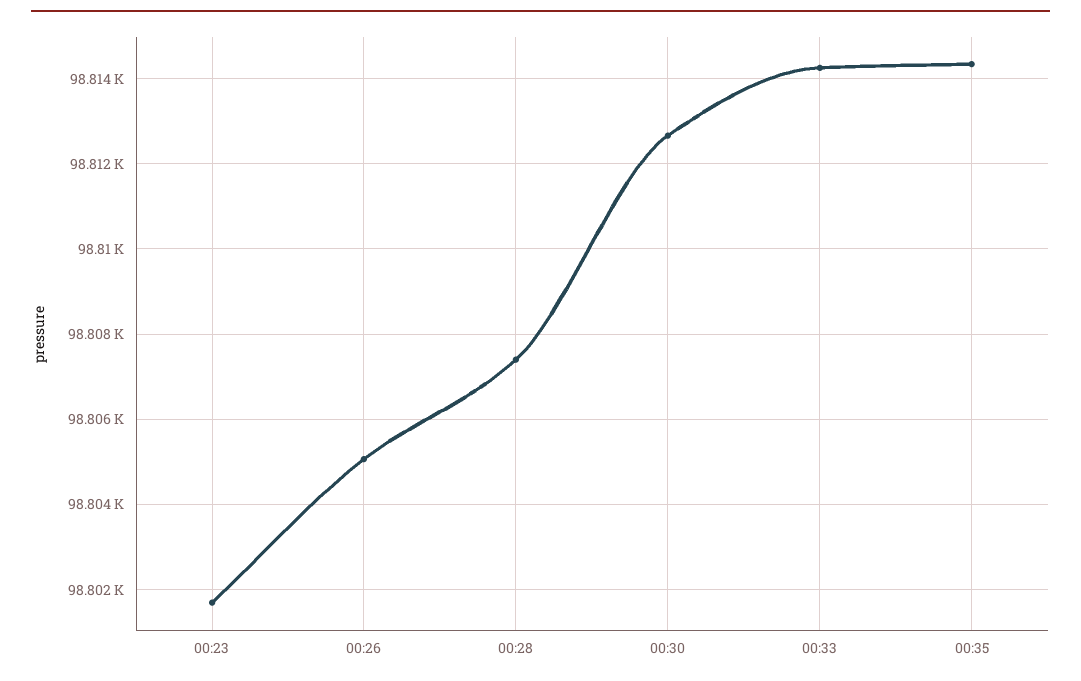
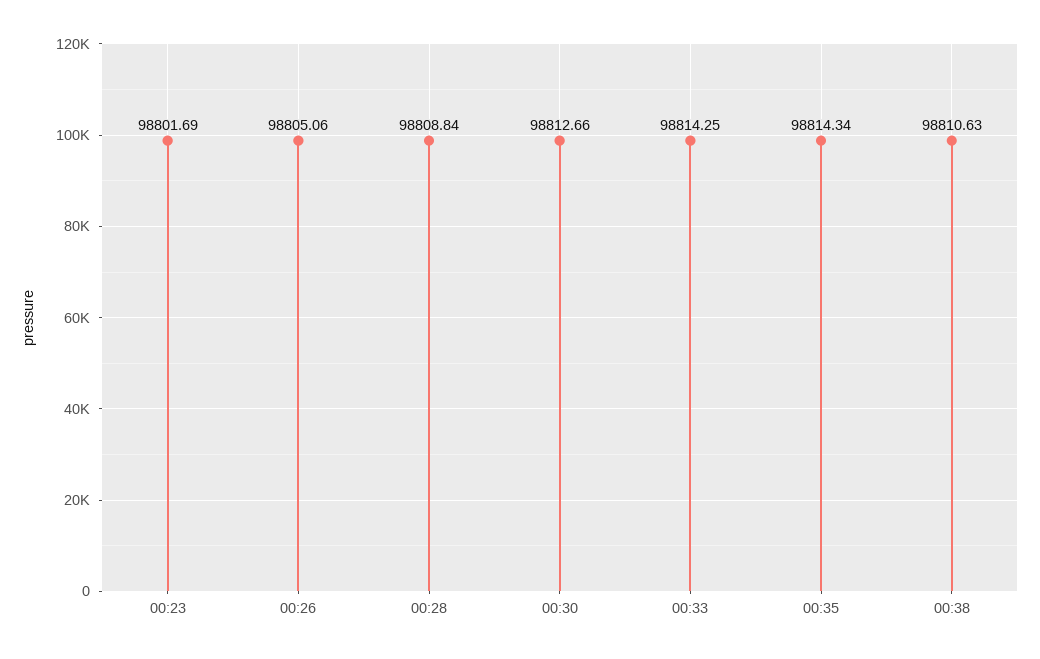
00:28: 98807.4 -> 98808.84
00:38: none -> 98810.63

